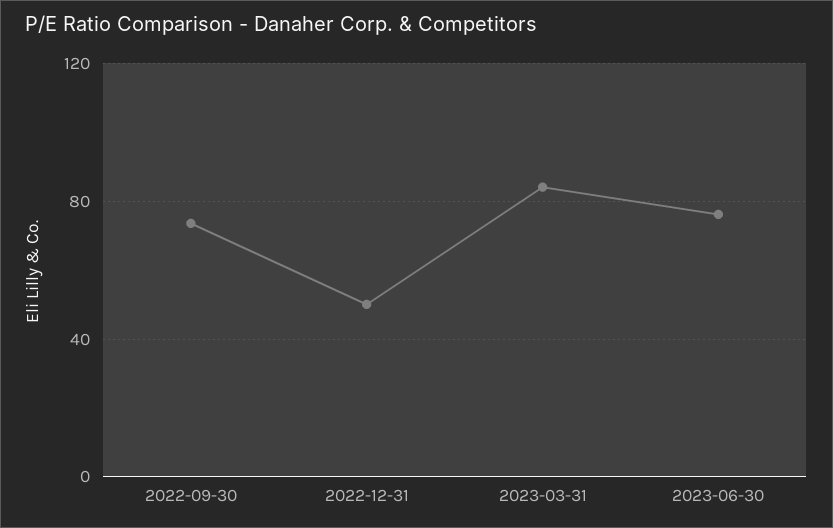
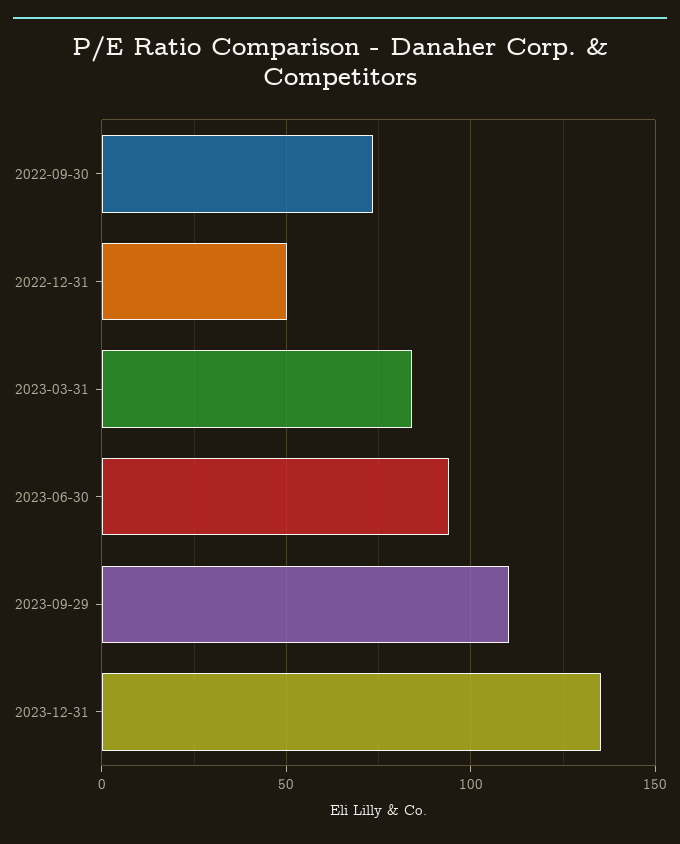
2023-06-30: 75 -> 95
2023-09-29: none -> 110
2023-12-31: none -> 135

